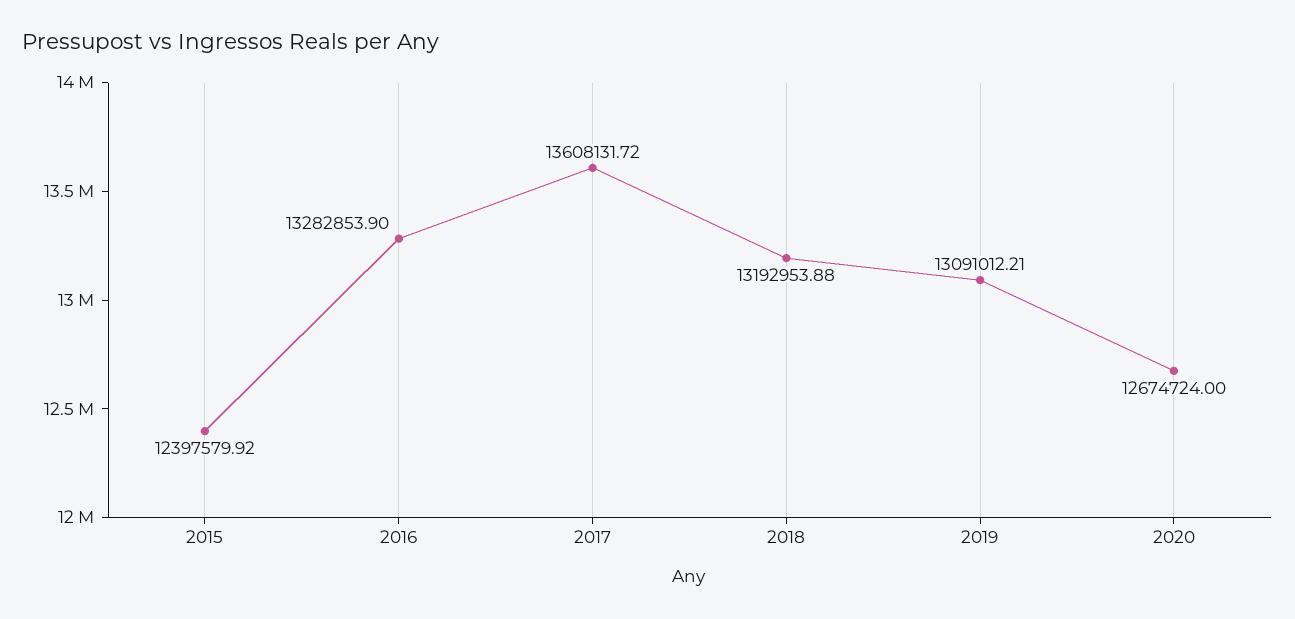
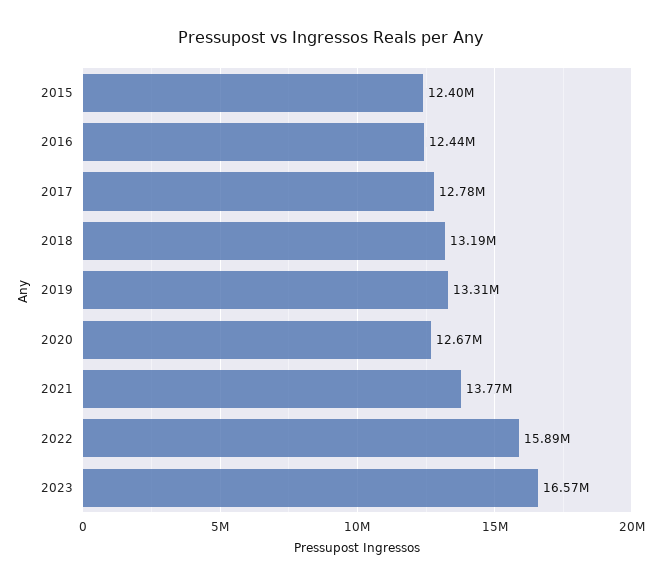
2016: 13282853.9 -> 12440000
2017: 13608131.72 -> 12780000
2019: 13091012.21 -> 13310000
2021: none -> 13770000
2022: none -> 15890000
2023: none -> 16570000

